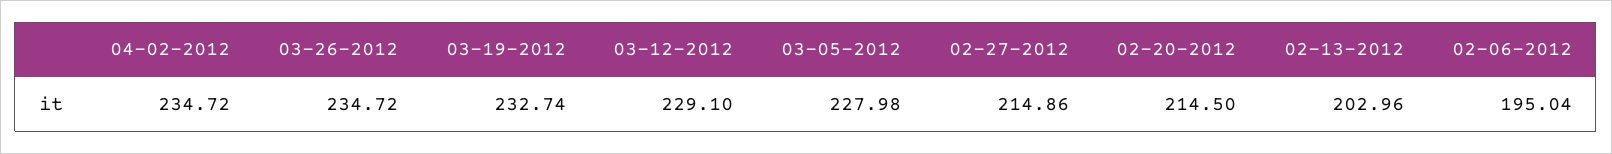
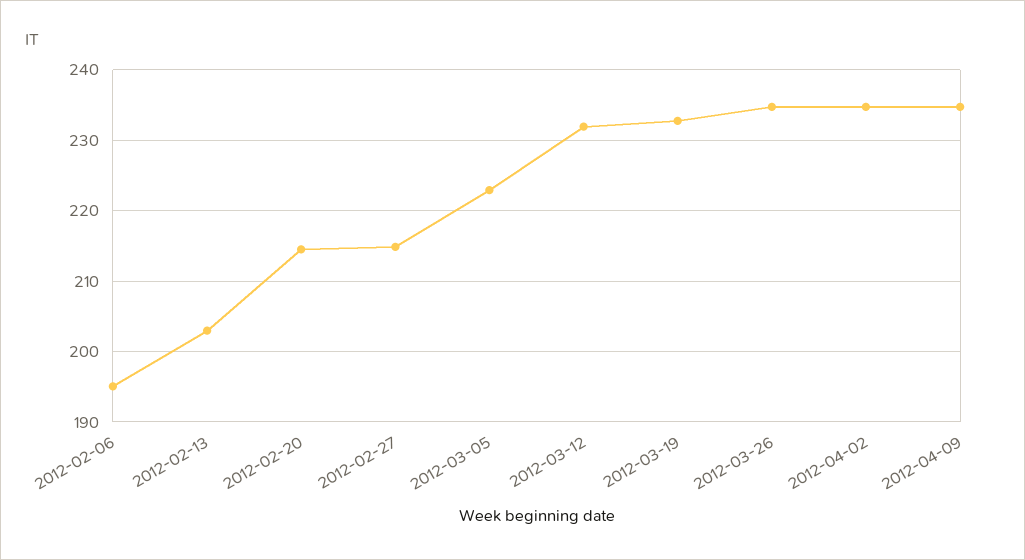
03-12-2012: 229.1 -> 232
03-05-2012: 227.98 -> 223
2012-04-09: none -> 235

